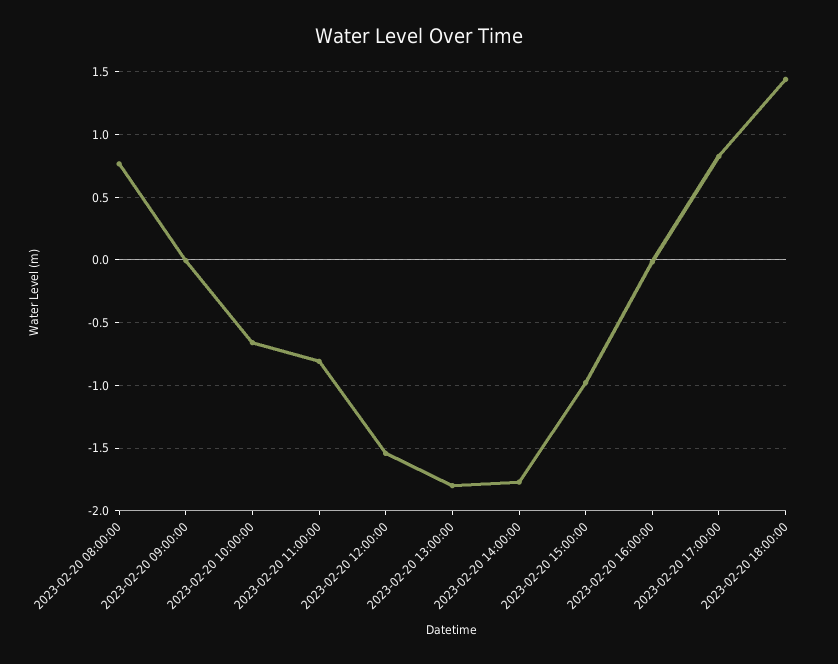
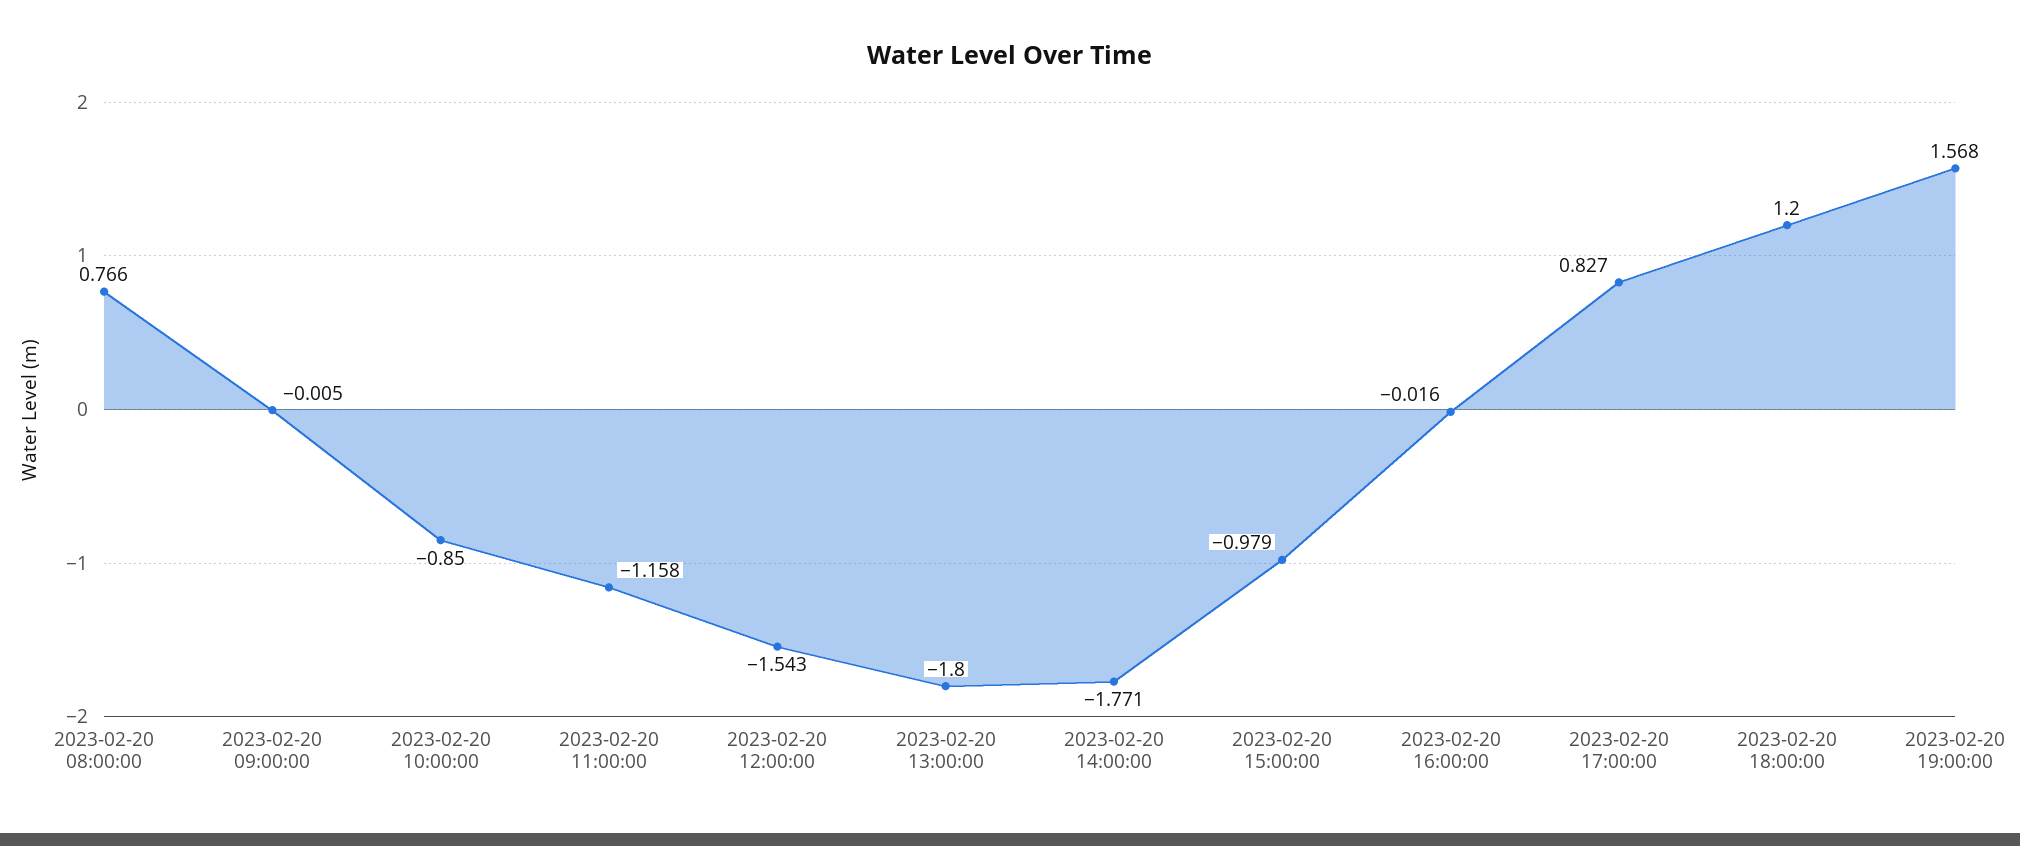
2023-02-20 10:00:00: -0.65 -> -0.85
2023-02-20 11:00:00: -0.8 -> -1.158
2023-02-20 18:00:00: 1.45 -> 1.2
2023-02-20 19:00:00: none -> 1.568

